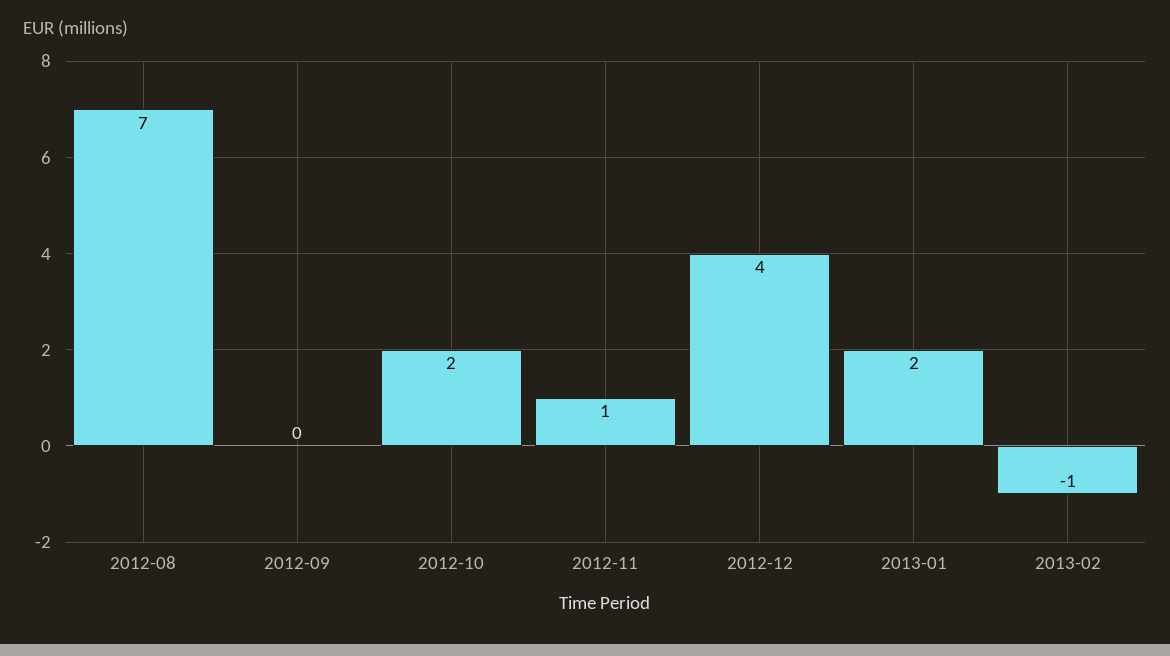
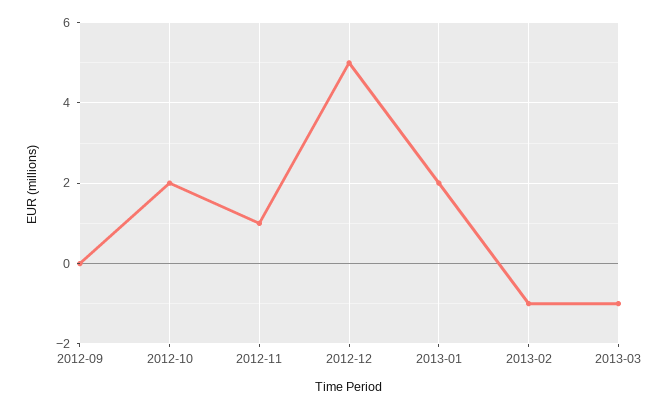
2012-08: 7 -> none
2012-12: 4 -> 5
2013-03: none -> -1

